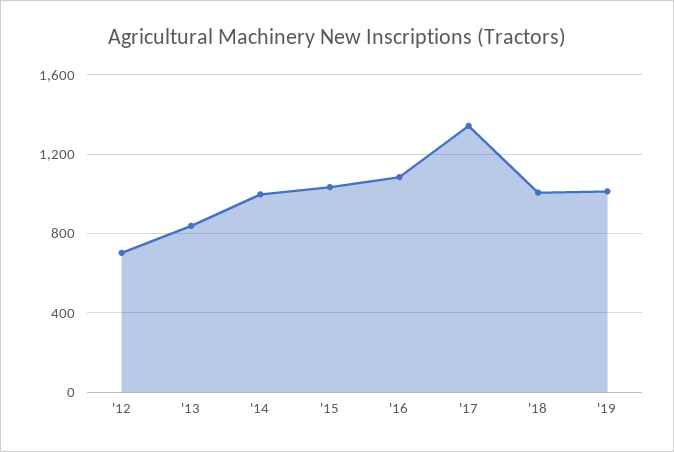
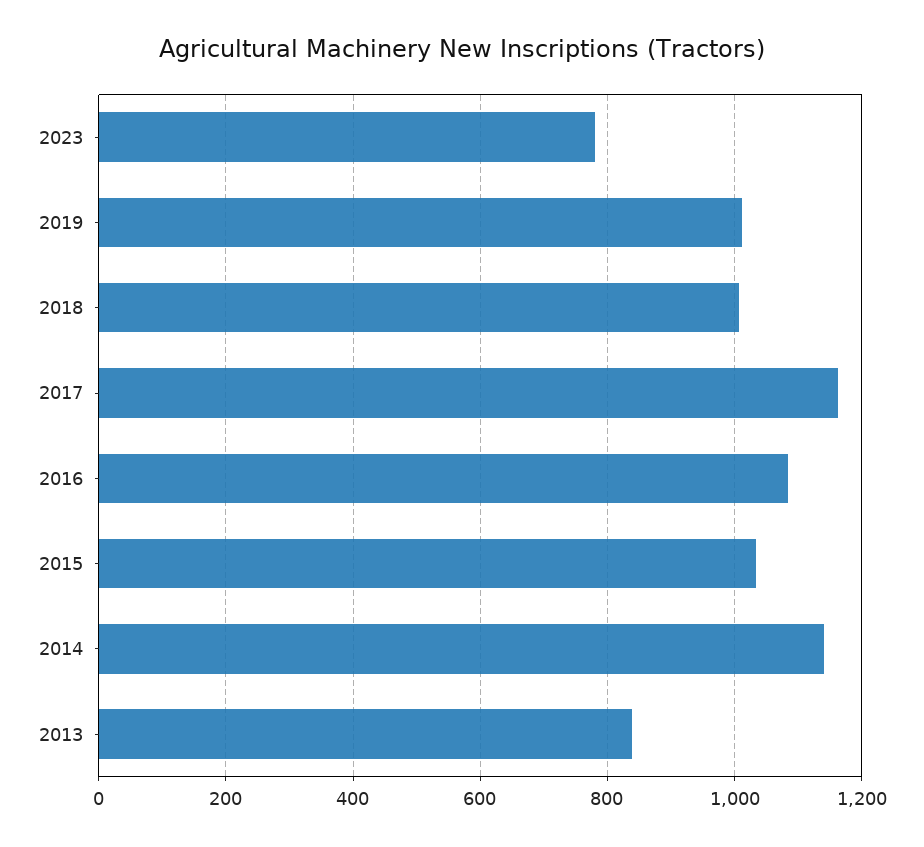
'12: 700 -> none
'14: 1000 -> 1140
'17: 1350 -> 1160
2023: none -> 780

